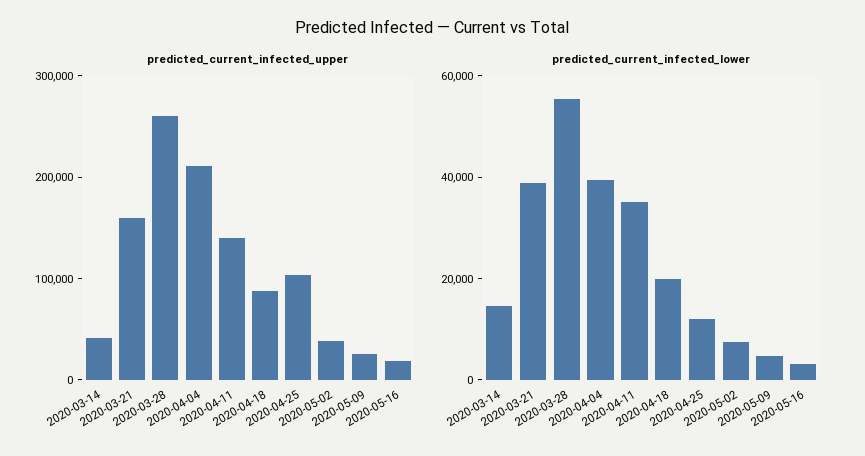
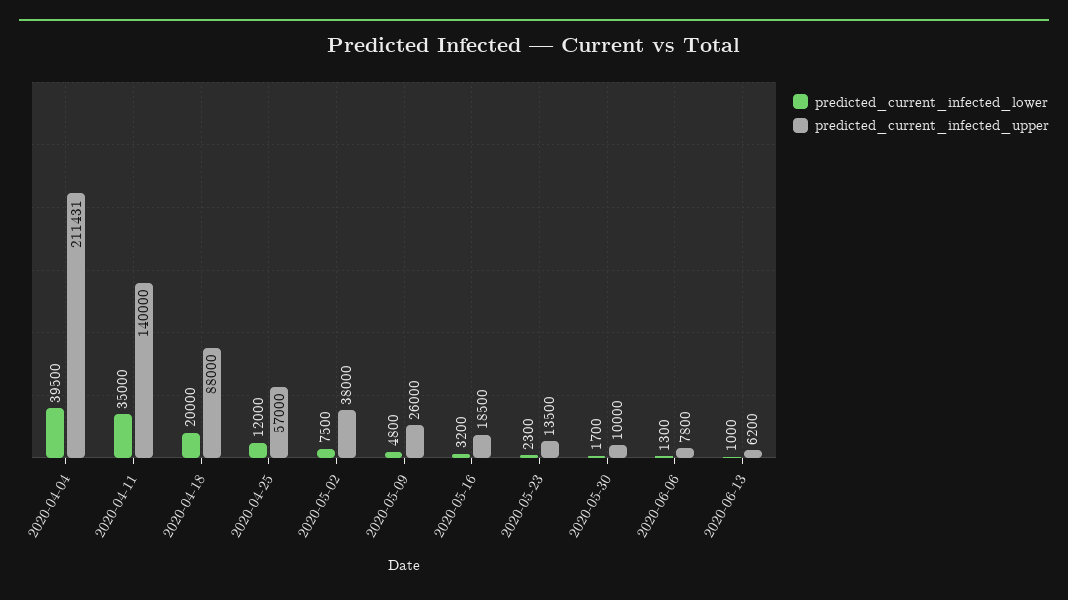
predicted_current_infected_upper, 2020-03-14: 40000 -> none
predicted_current_infected_upper, 2020-03-21: 160000 -> none
predicted_current_infected_upper, 2020-03-28: 260000 -> none
predicted_current_infected_upper, 2020-04-25: 100000 -> 57000
predicted_current_infected_lower, 2020-03-14: 15000 -> none
predicted_current_infected_lower, 2020-03-21: 40000 -> none
predicted_current_infected_lower, 2020-03-28: 55000 -> none
predicted_current_infected_lower, 2020-05-23: none -> 2300
predicted_current_infected_upper, 2020-05-23: none -> 13500
predicted_current_infected_lower, 2020-05-30: none -> 1700
predicted_current_infected_upper, 2020-05-30: none -> 10000
predicted_current_infected_lower, 2020-06-06: none -> 1300
predicted_current_infected_upper, 2020-06-06: none -> 7800
predicted_current_infected_lower, 2020-06-13: none -> 1000
predicted_current_infected_upper, 2020-06-13: none -> 6200

